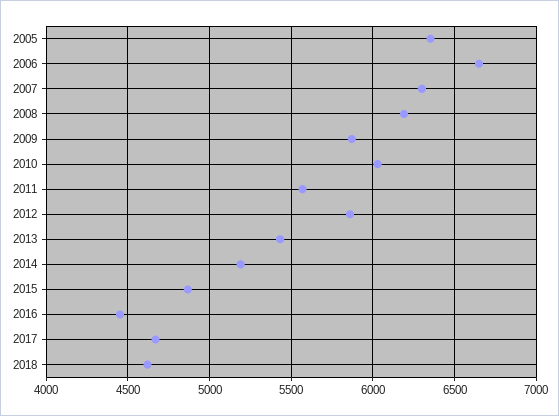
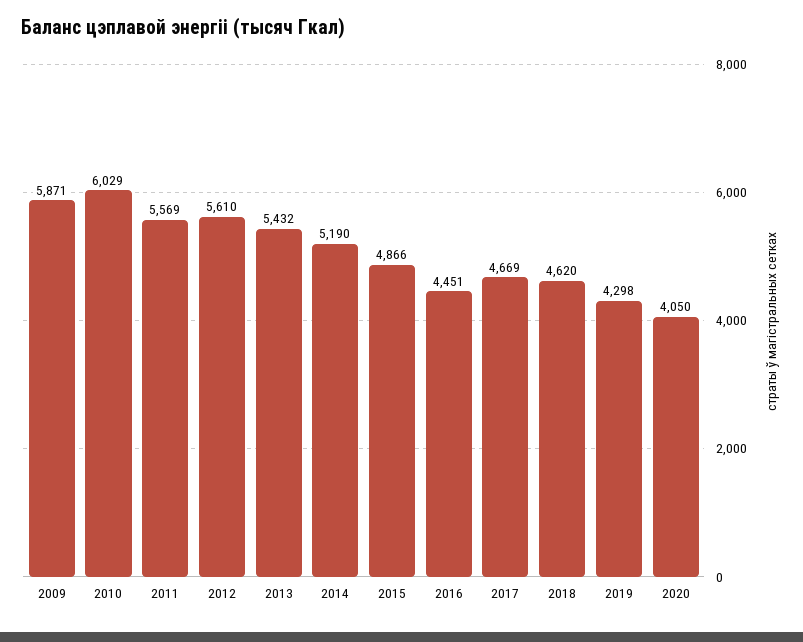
2005: 6350 -> none
2006: 6650 -> none
2007: 6300 -> none
2008: 6200 -> none
2012: 5850 -> 5610
2019: none -> 4298
2020: none -> 4050

